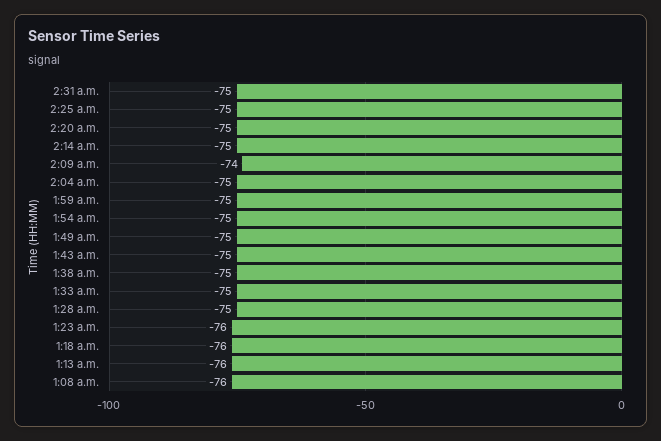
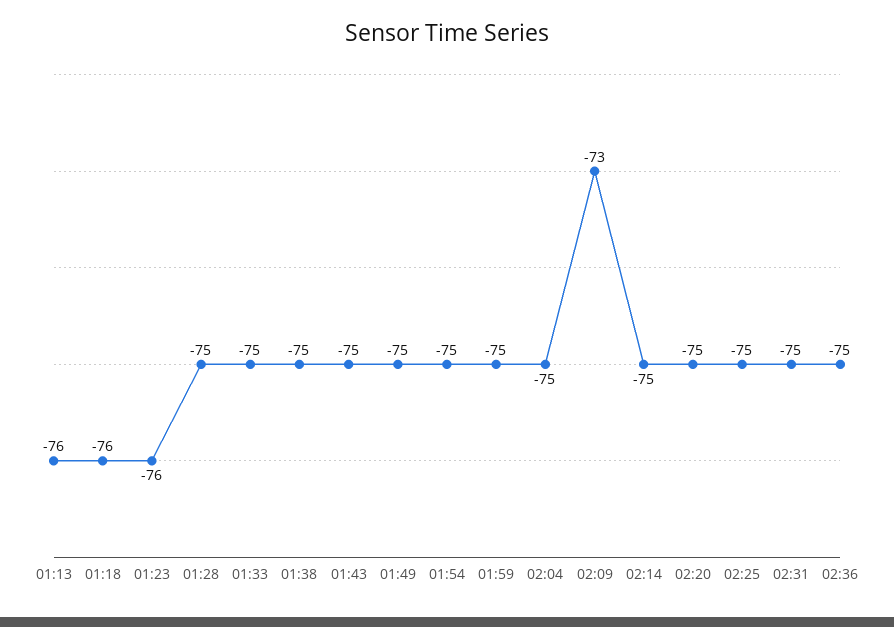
2:09 a.m.: -74 -> -73
1:08 a.m.: -76 -> none
02:36: none -> -75

